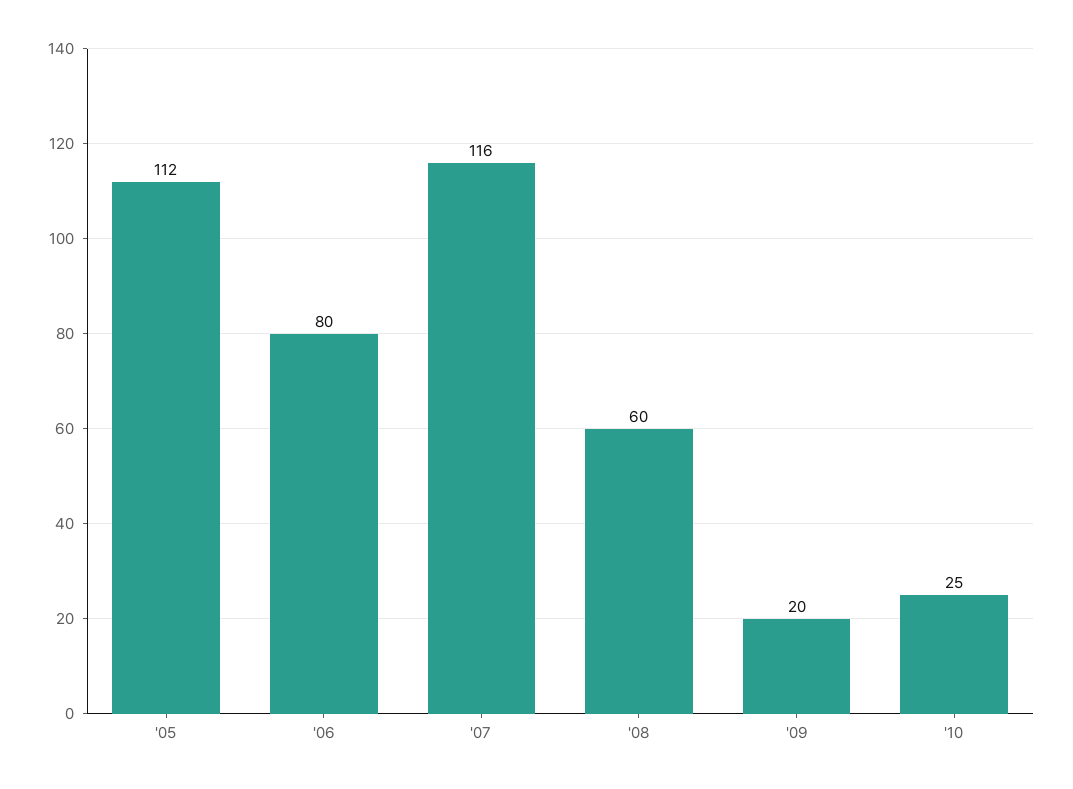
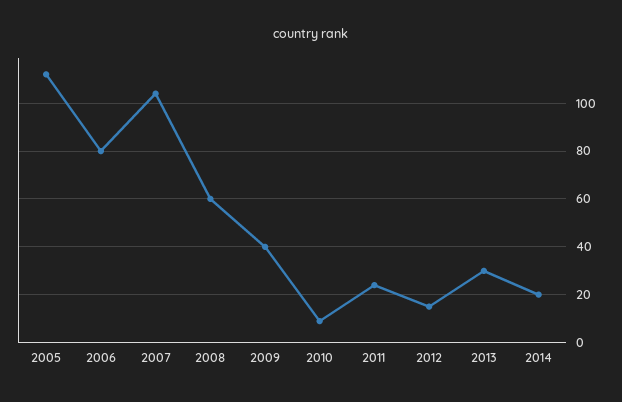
'07: 116 -> 105
'09: 20 -> 40
'10: 25 -> 10
2011: none -> 25
2012: none -> 15
2013: none -> 30
2014: none -> 20

